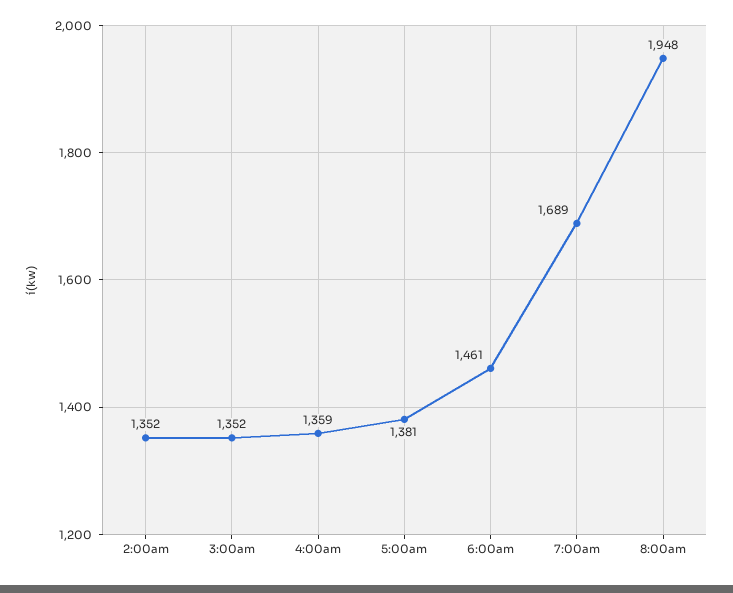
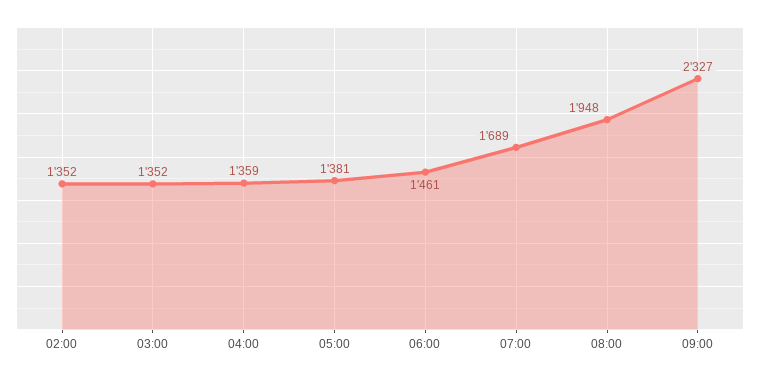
09:00: none -> 2327

